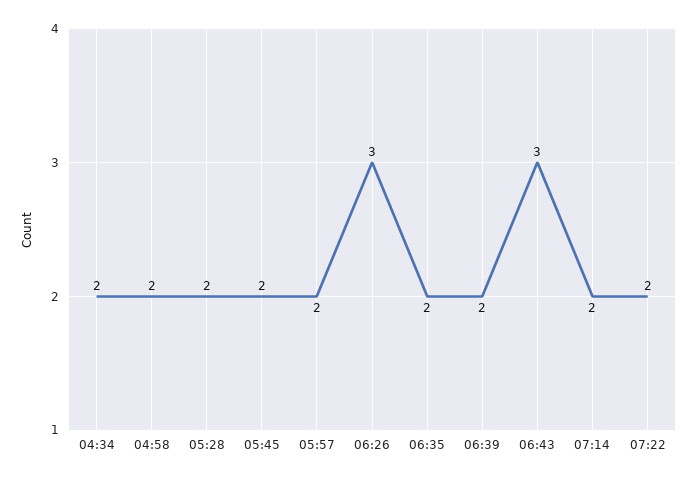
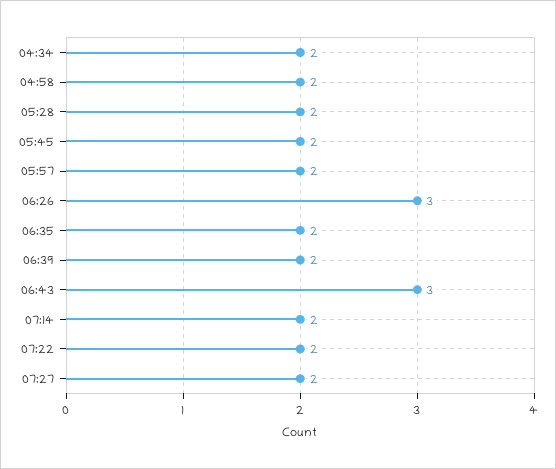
07:27: none -> 2

